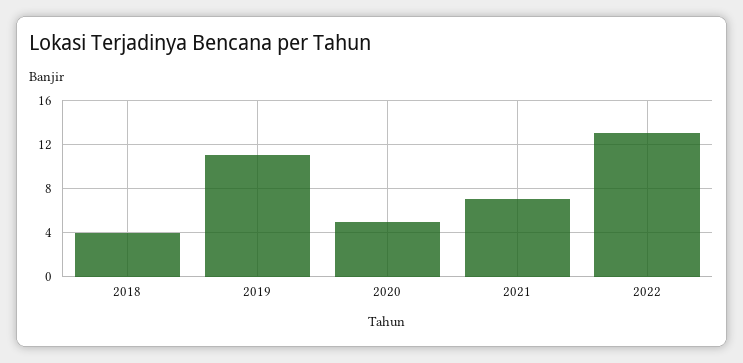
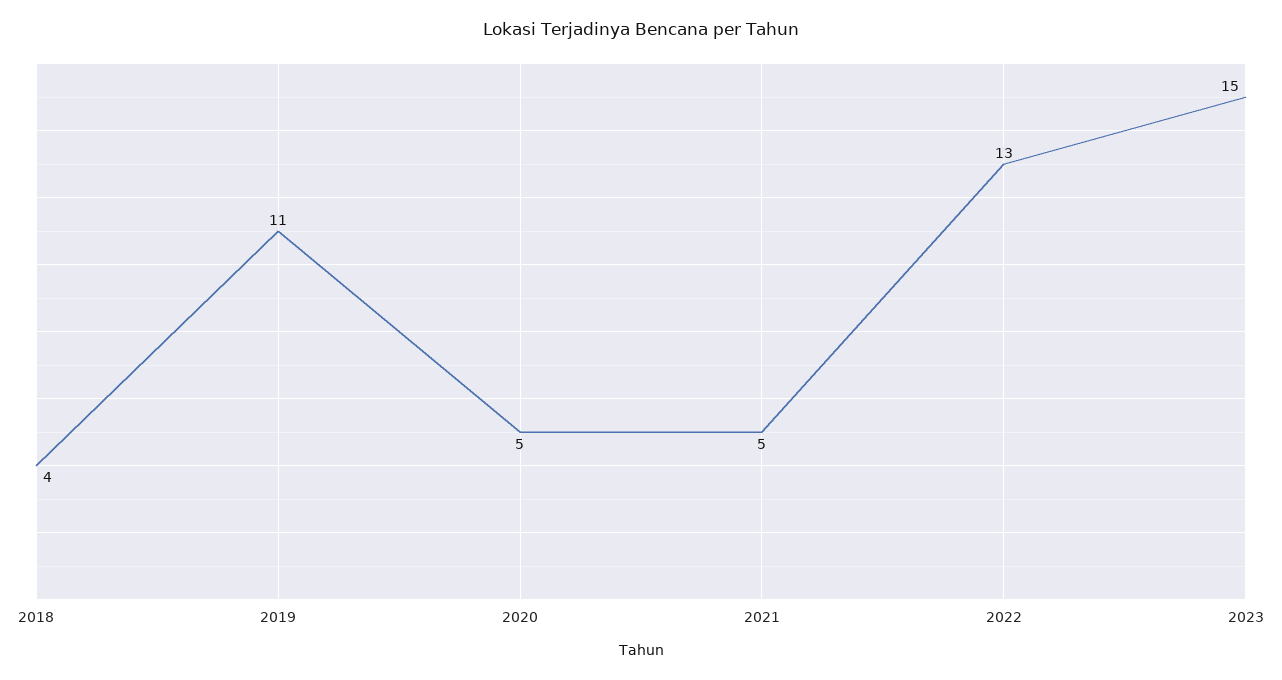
2021: 7 -> 5
2023: none -> 15

